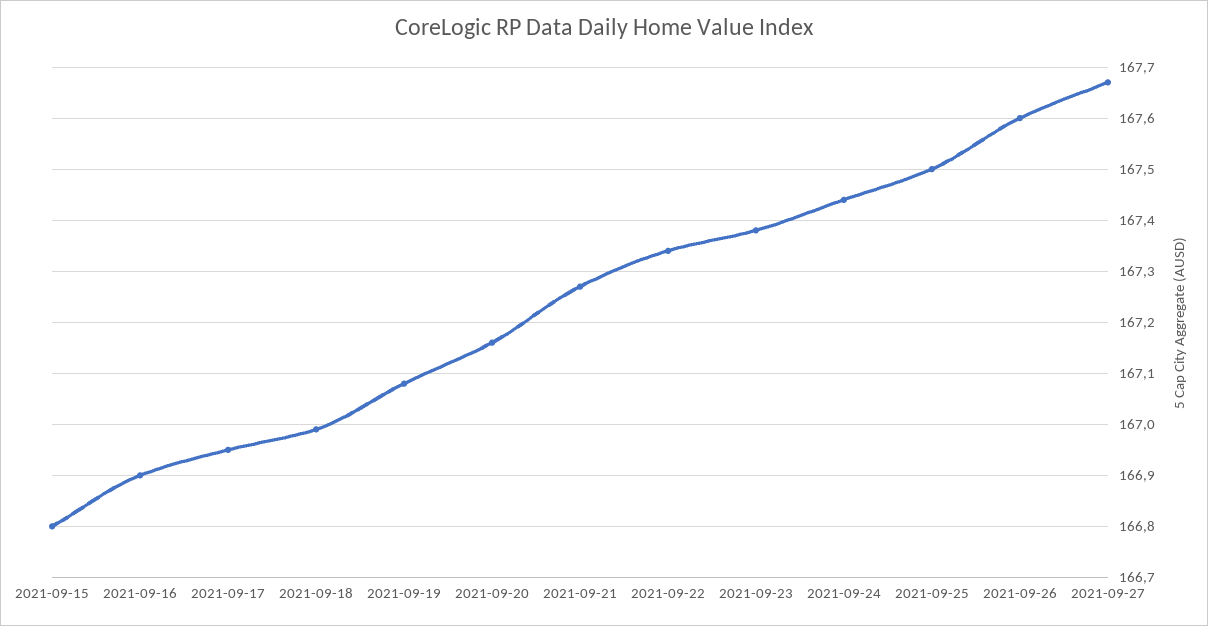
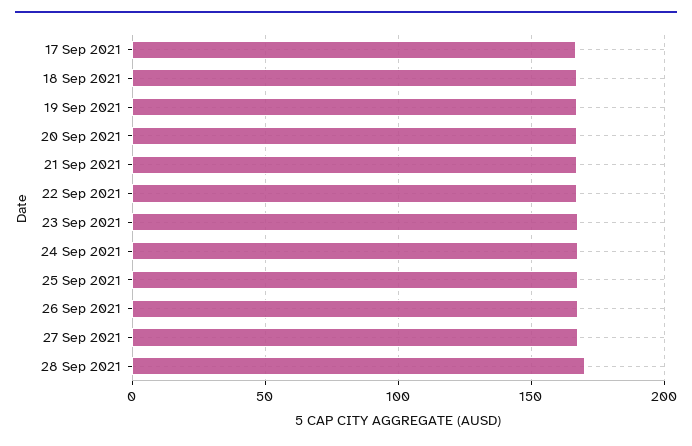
2021-09-15: 166.8 -> none
2021-09-16: 166.9 -> none
28 Sep 2021: none -> 170

